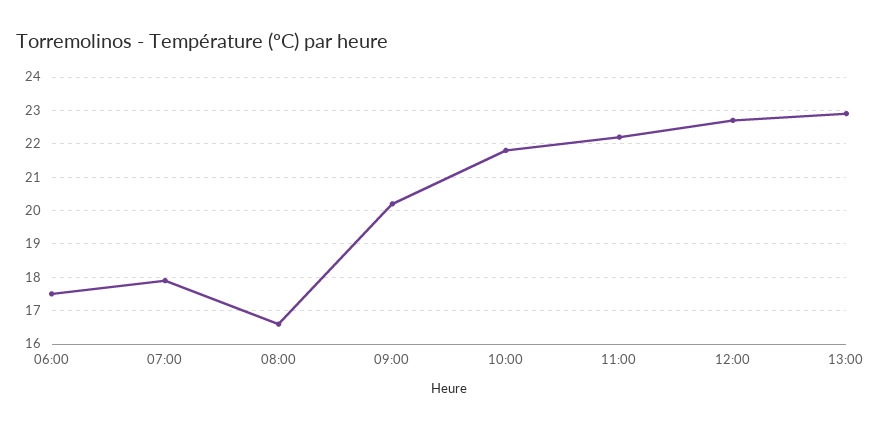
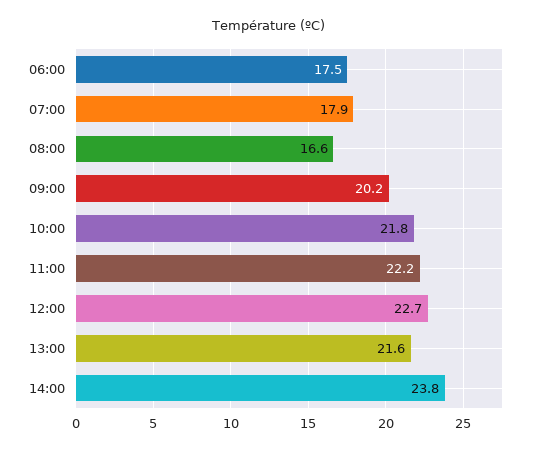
13:00: 23 -> 21.6
14:00: none -> 23.8

